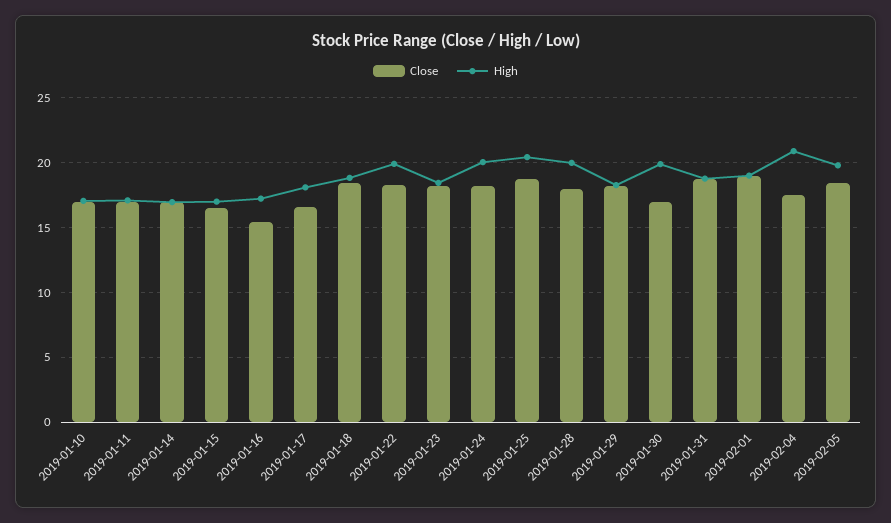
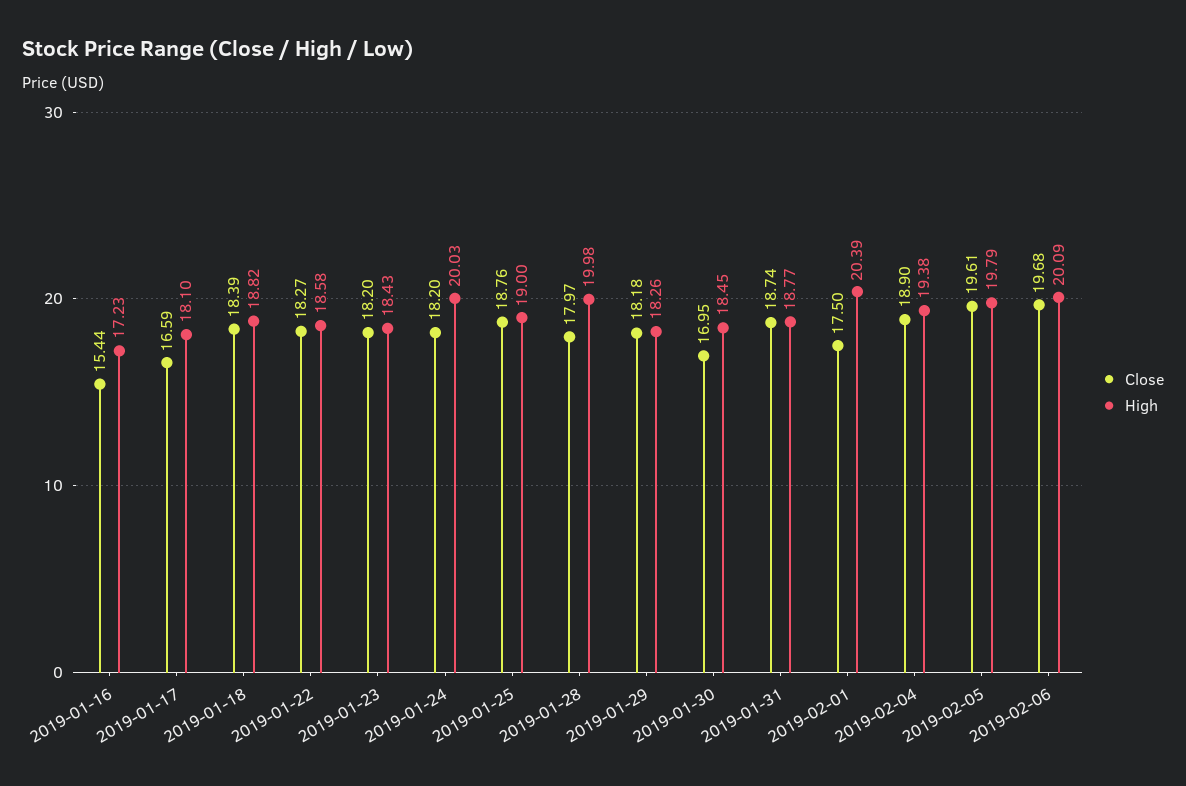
Close, 2019-01-10: 17 -> none
High, 2019-01-10: 17 -> none
Close, 2019-01-11: 17 -> none
High, 2019-01-11: 17 -> none
Close, 2019-01-14: 17 -> none
High, 2019-01-14: 17 -> none
Close, 2019-01-15: 16.5 -> none
High, 2019-01-15: 17 -> none
High, 2019-01-22: 20 -> 18.58
High, 2019-01-25: 20.5 -> 19
High, 2019-01-30: 20 -> 18.45
Close, 2019-02-01: 19 -> 17.5
High, 2019-02-01: 19 -> 20.39
Close, 2019-02-04: 17.5 -> 18.9
High, 2019-02-04: 21 -> 19.38
Close, 2019-02-05: 18.5 -> 19.61
Close, 2019-02-06: none -> 19.68
High, 2019-02-06: none -> 20.09

